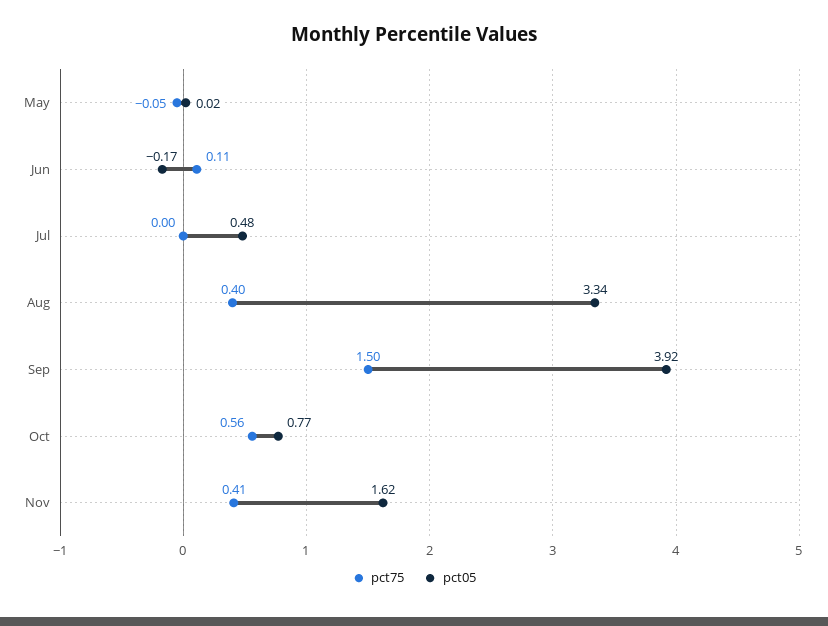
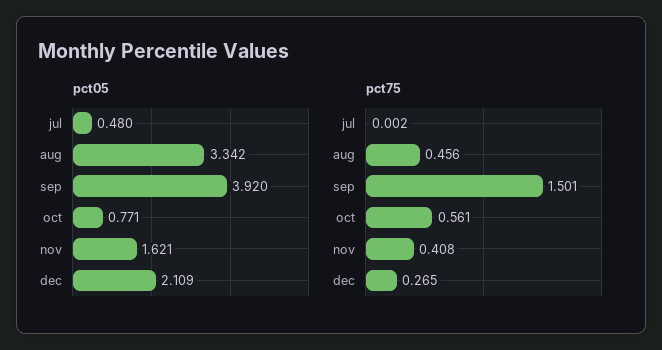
pct75, May: -0.05 -> none
pct05, May: 0.02 -> none
pct75, Jun: 0.11 -> none
pct05, Jun: -0.17 -> none
pct75, Aug: 0.4 -> 0.456
pct05, dec: none -> 2.109
pct75, dec: none -> 0.265

